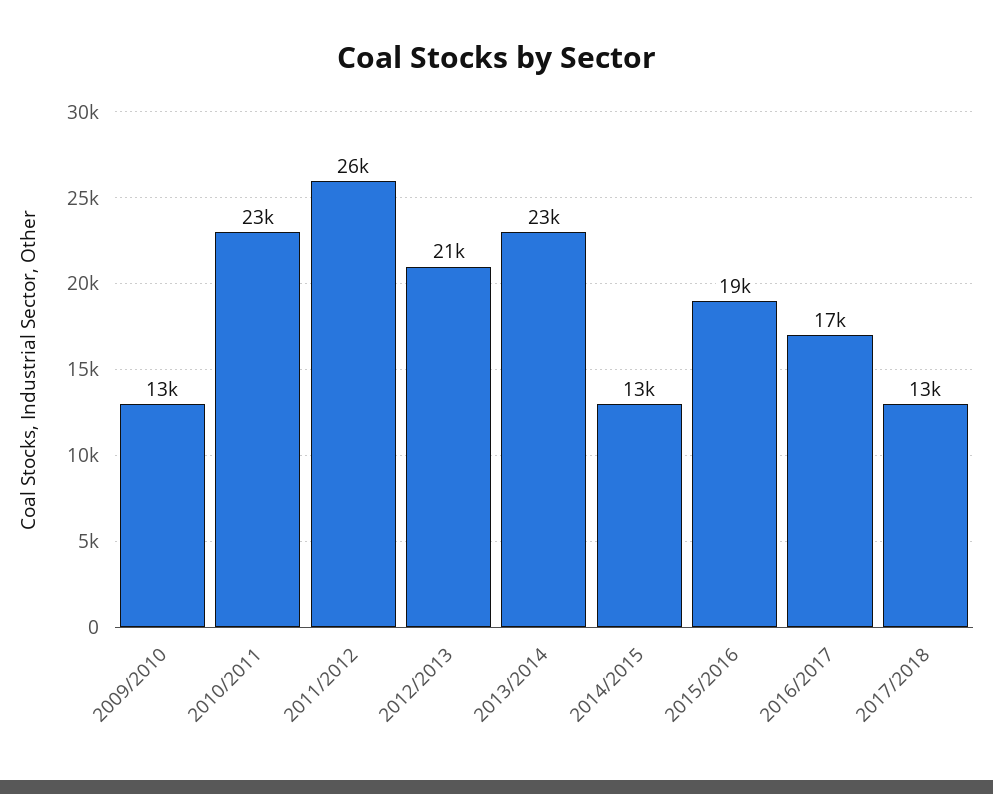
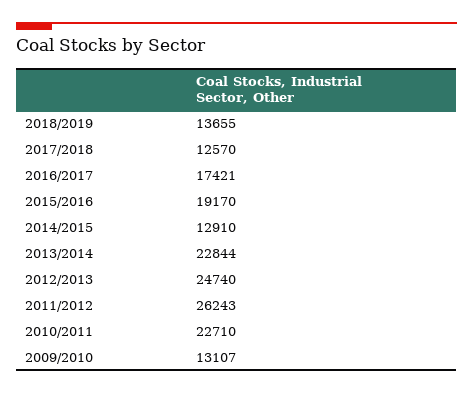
2012/2013: 21000 -> 24740
2018/2019: none -> 13655

